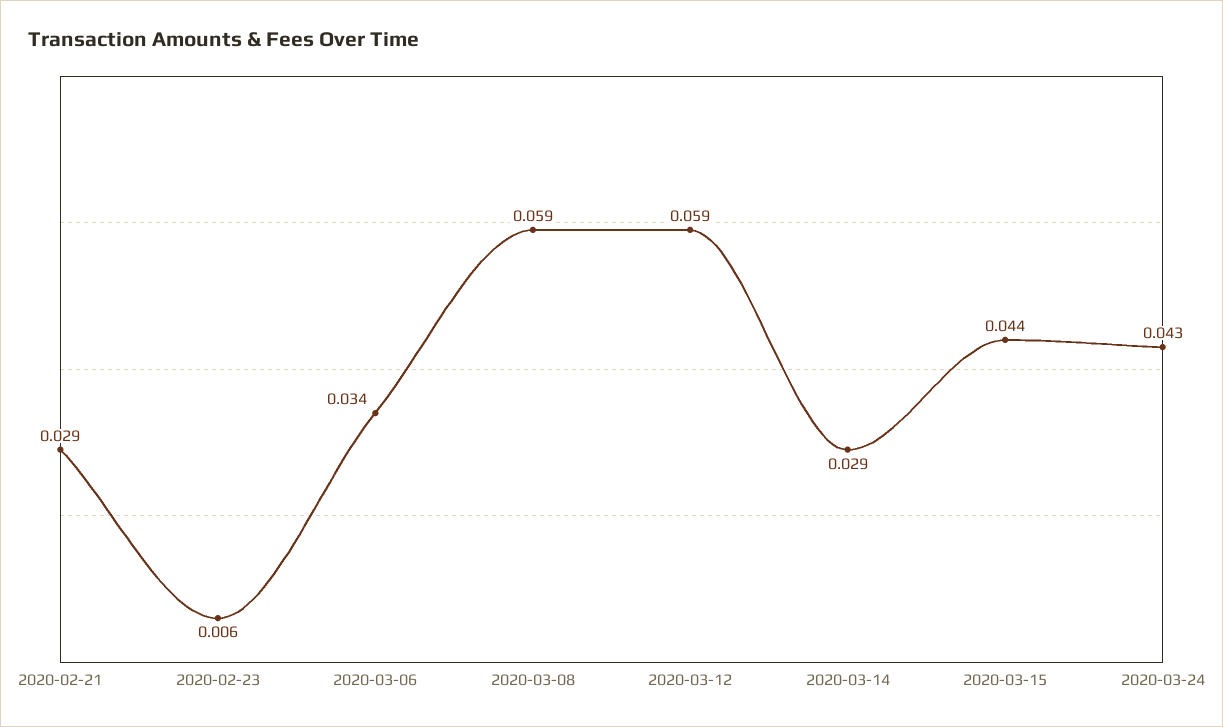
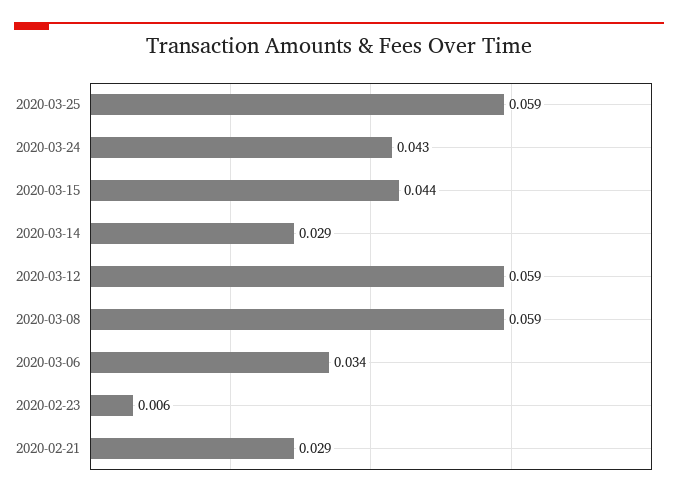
2020-03-25: none -> 0.059

